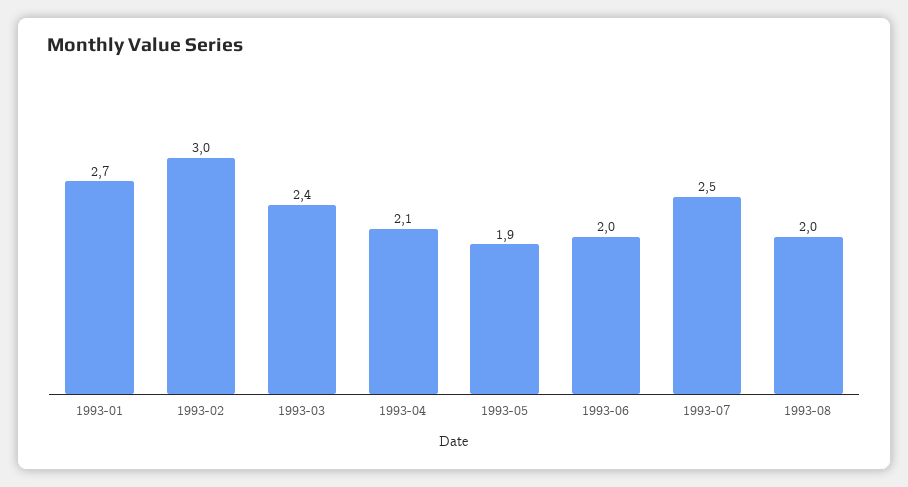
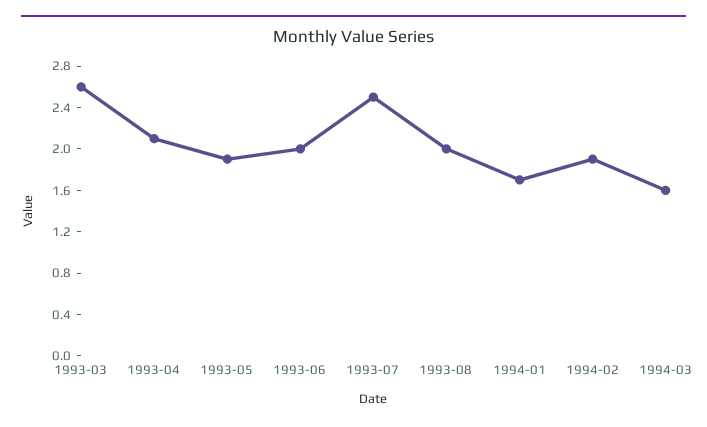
1993-01: 2.7 -> none
1993-02: 3 -> none
1993-03: 2.4 -> 2.6
1994-01: none -> 1.7
1994-02: none -> 1.9
1994-03: none -> 1.6

